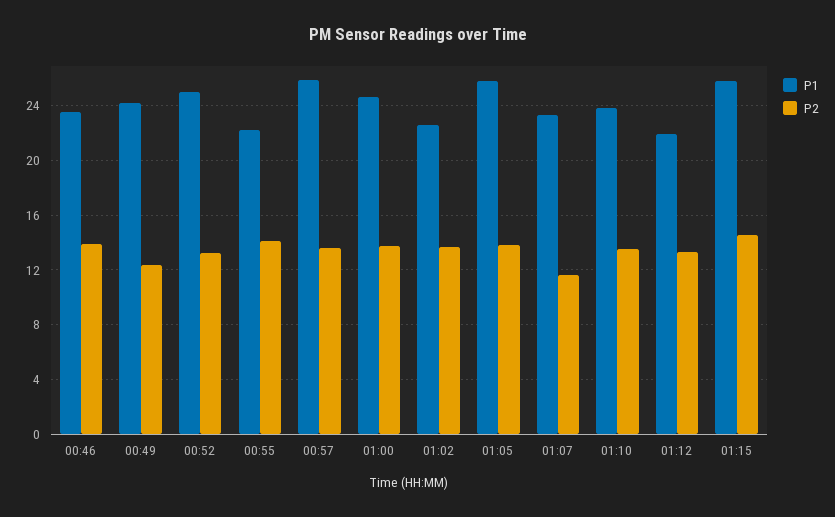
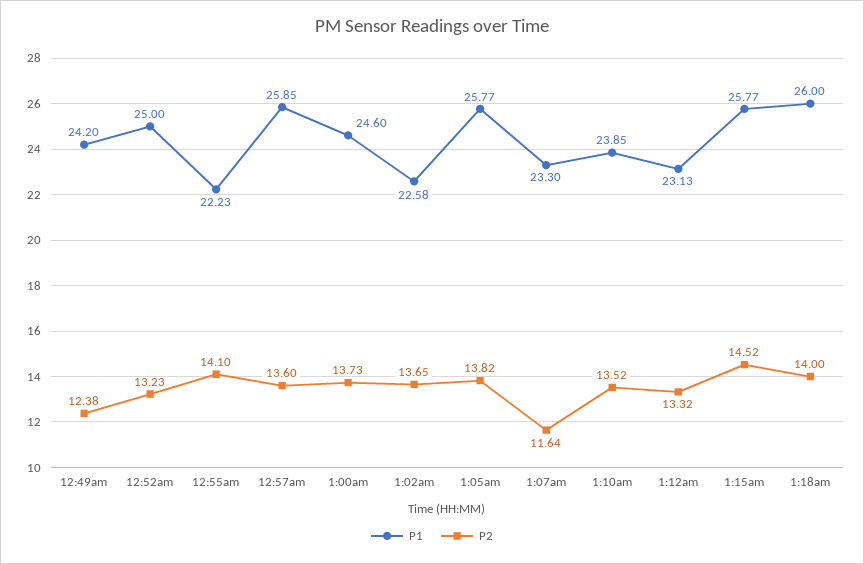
P1, 00:46: 23.5 -> none
P2, 00:46: 14 -> none
P1, 01:12: 22 -> 23.13
P1, 1:18am: none -> 26
P2, 1:18am: none -> 14

